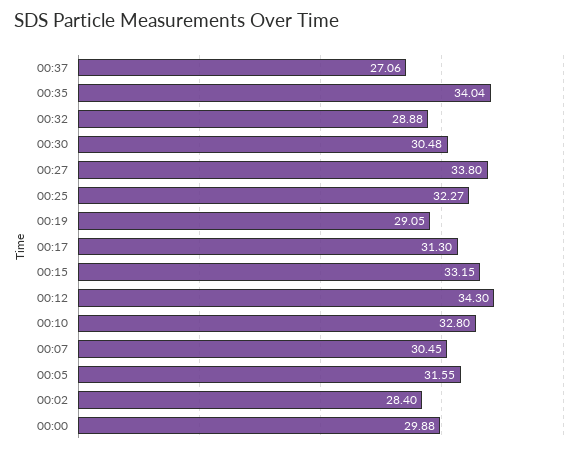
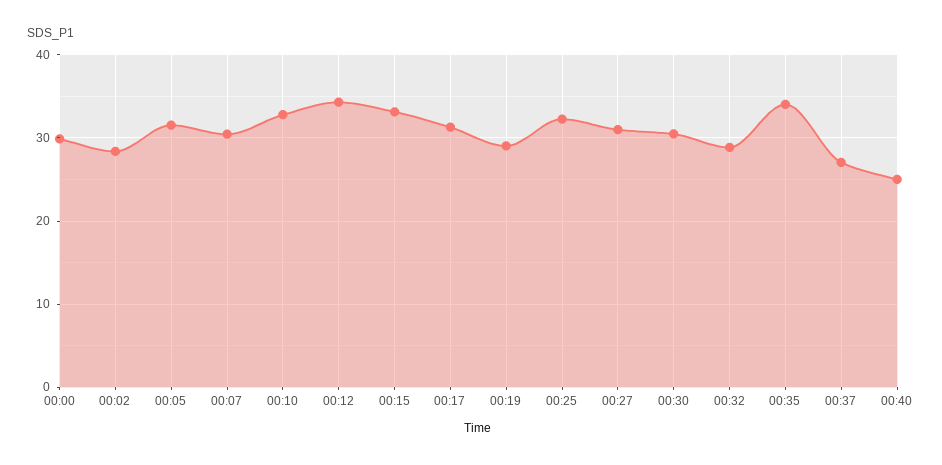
00:27: 33.8 -> 31
00:40: none -> 25

